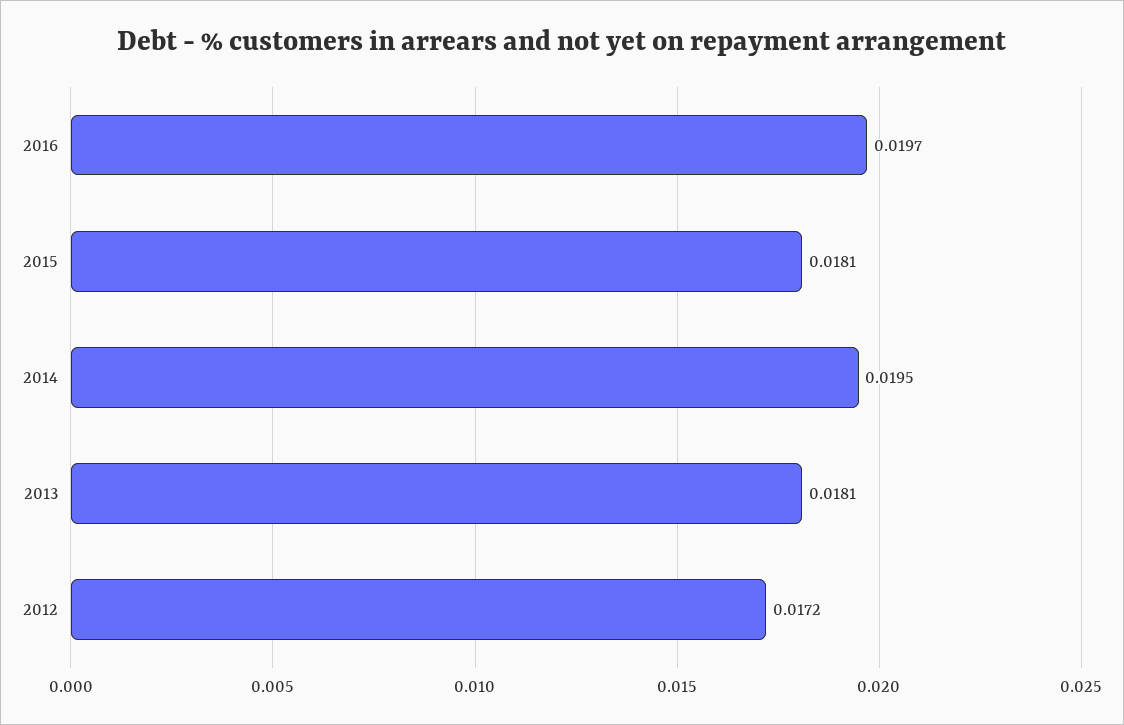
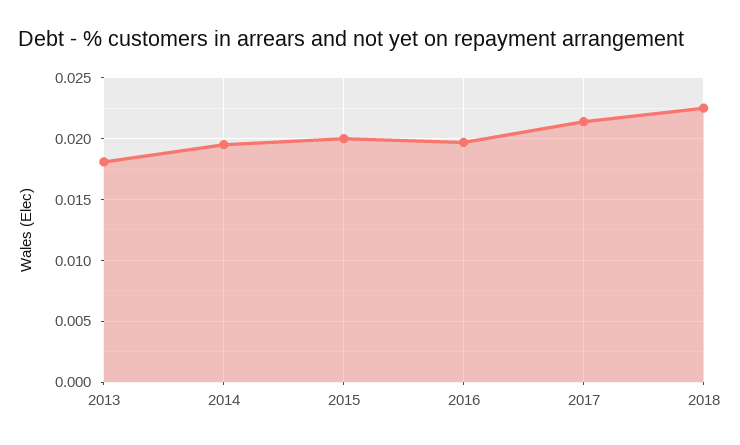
2015: 0.0181 -> 0.02
2012: 0.0172 -> none
2017: none -> 0.0215
2018: none -> 0.0225

